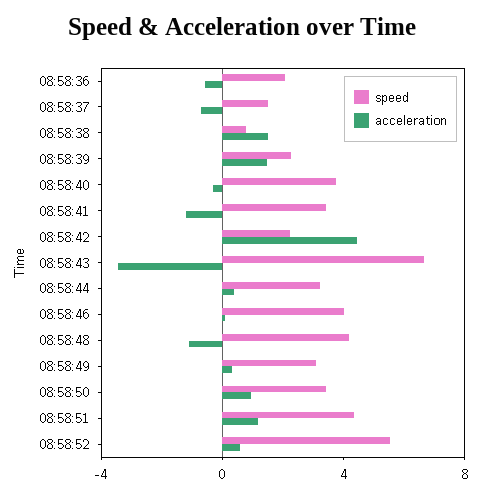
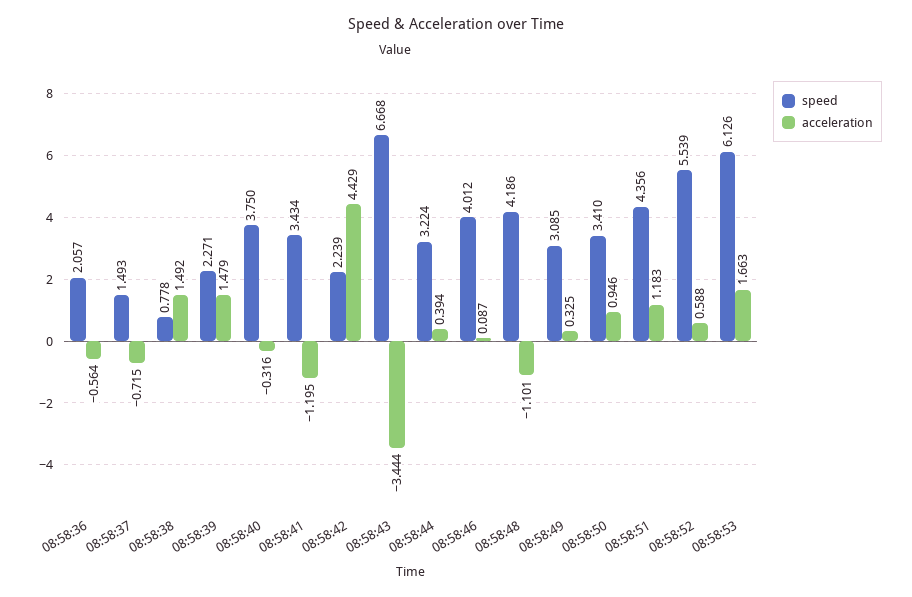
speed, 08:58:53: none -> 6.126
acceleration, 08:58:53: none -> 1.663

